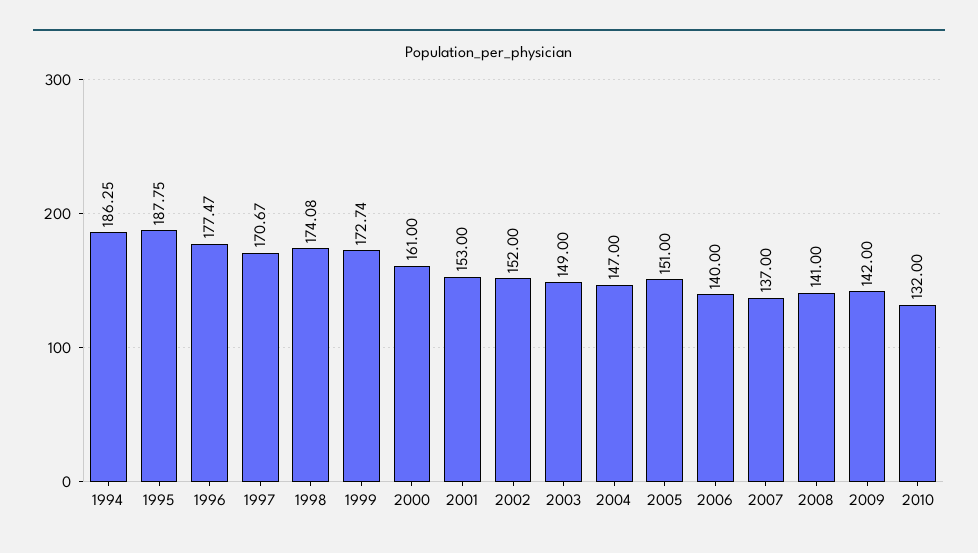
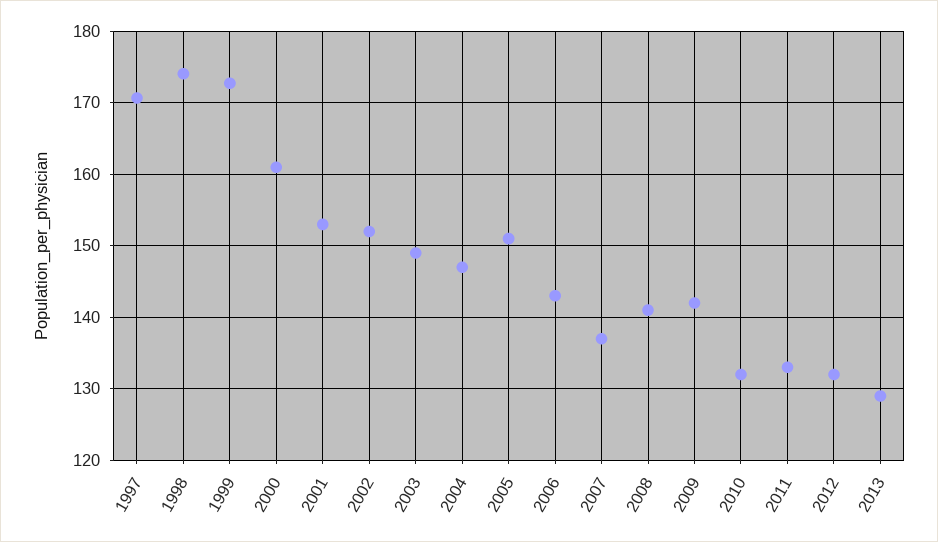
1994: 186.25 -> none
1995: 187.75 -> none
1996: 177.47 -> none
2006: 140 -> 143
2011: none -> 133
2012: none -> 132
2013: none -> 129

